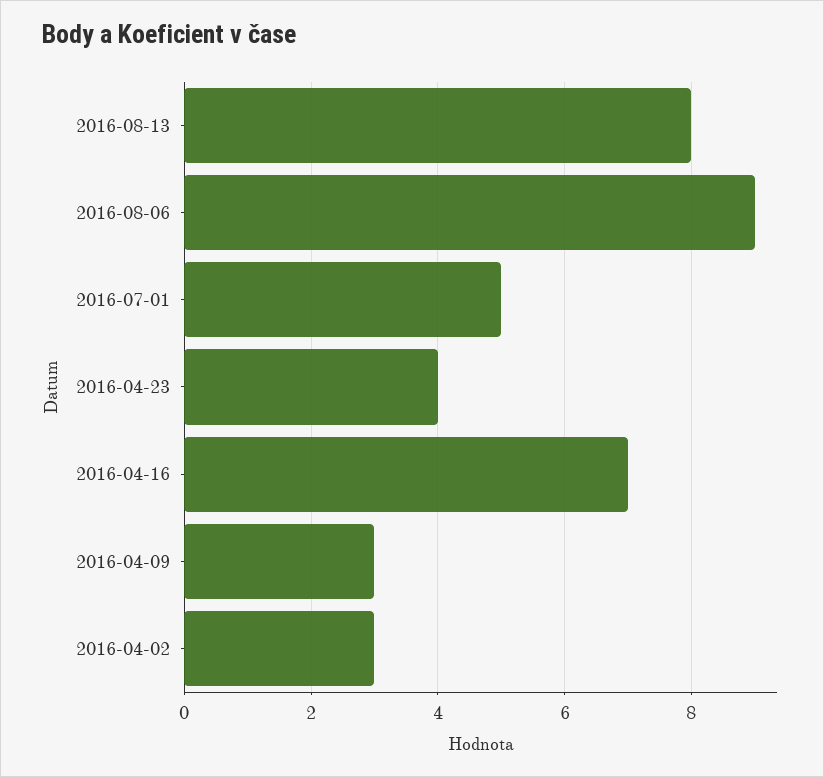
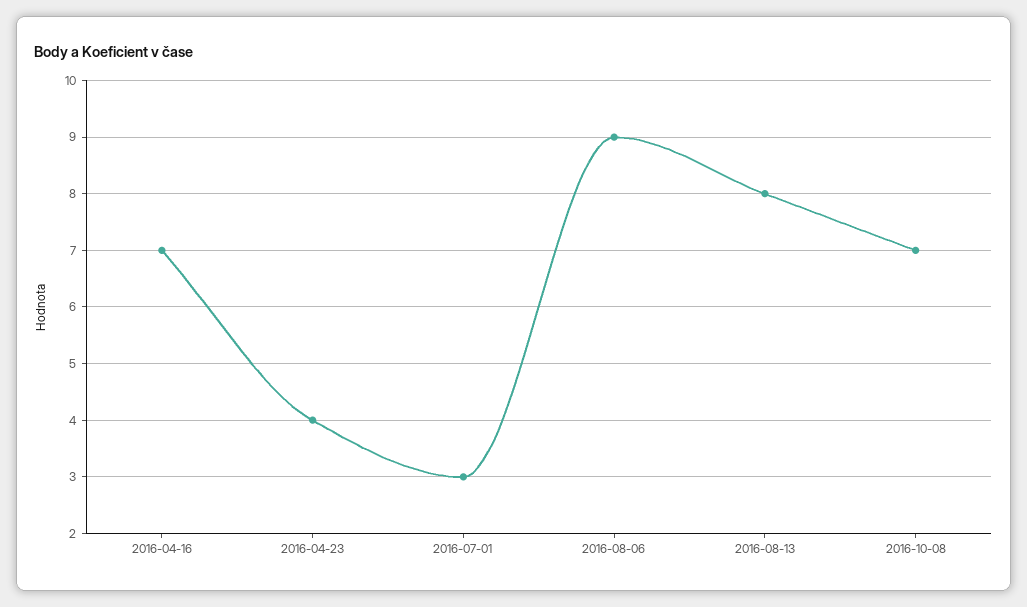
2016-07-01: 5 -> 3
2016-04-09: 3 -> none
2016-04-02: 3 -> none
2016-10-08: none -> 7

